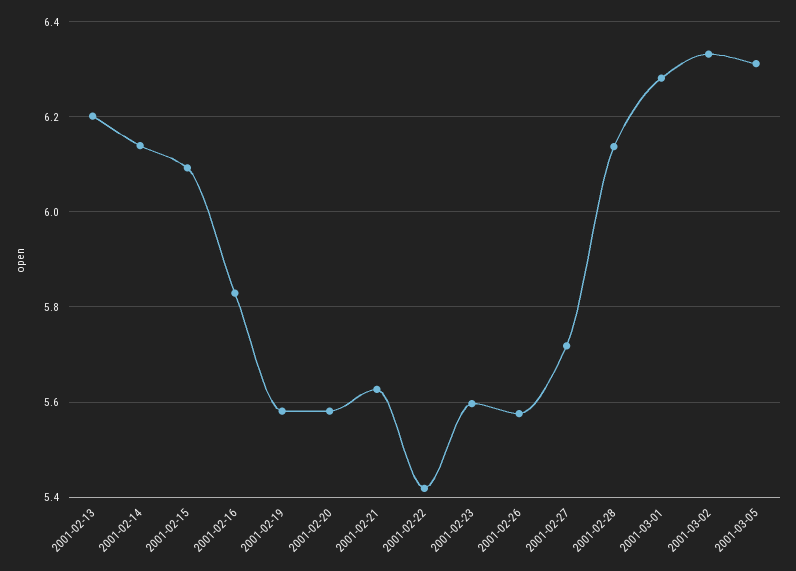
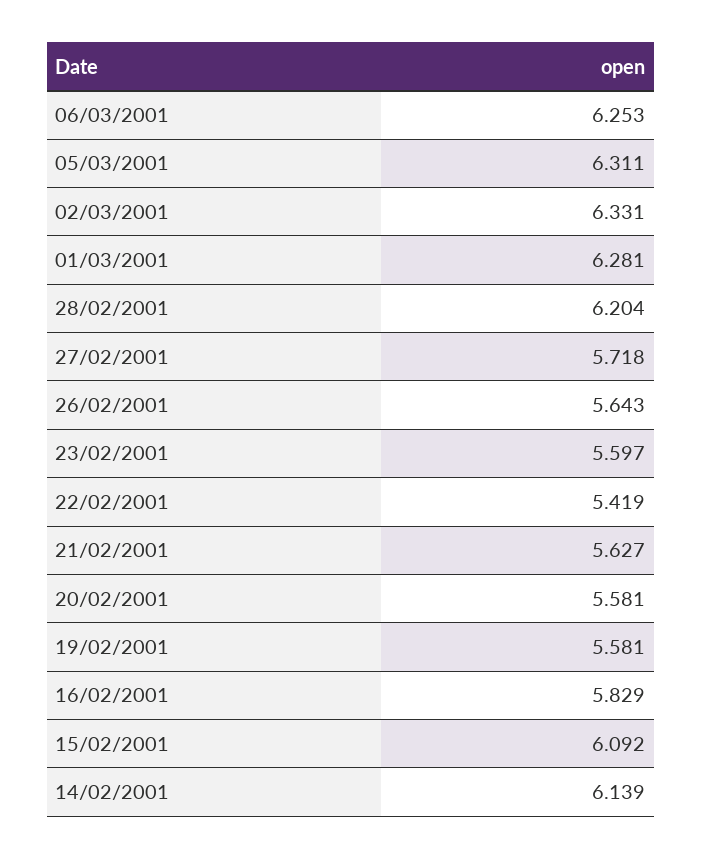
2001-02-13: 6.2 -> none
2001-02-26: 5.58 -> 5.643
2001-02-28: 6.14 -> 6.204
06/03/2001: none -> 6.253

